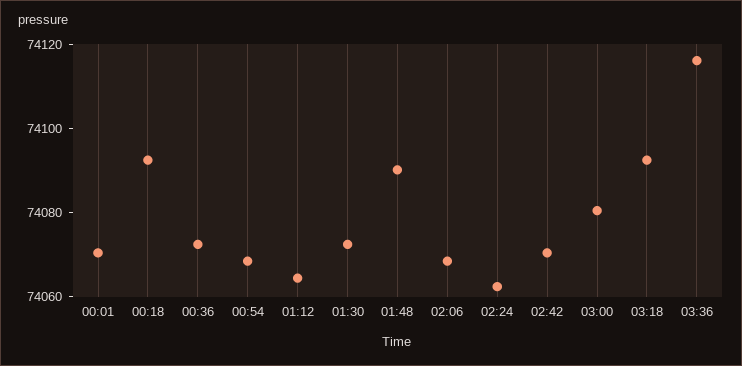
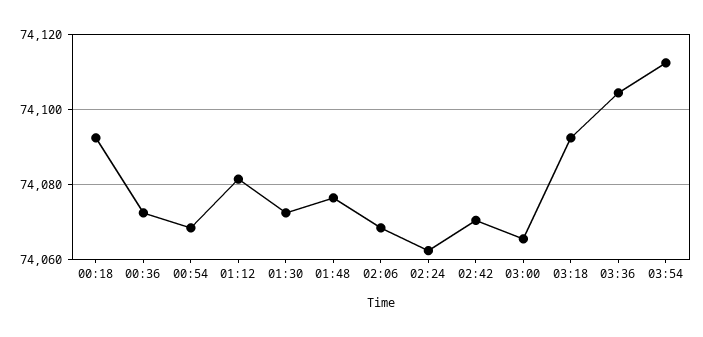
00:01: 74070 -> none
01:12: 74065 -> 74082
01:48: 74090 -> 74076
03:00: 74080 -> 74066
03:36: 74115 -> 74104
03:54: none -> 74112

